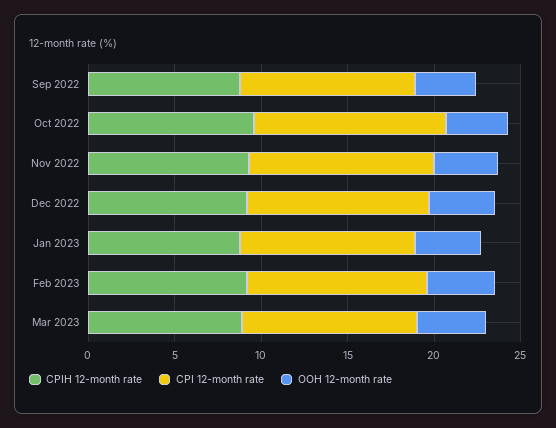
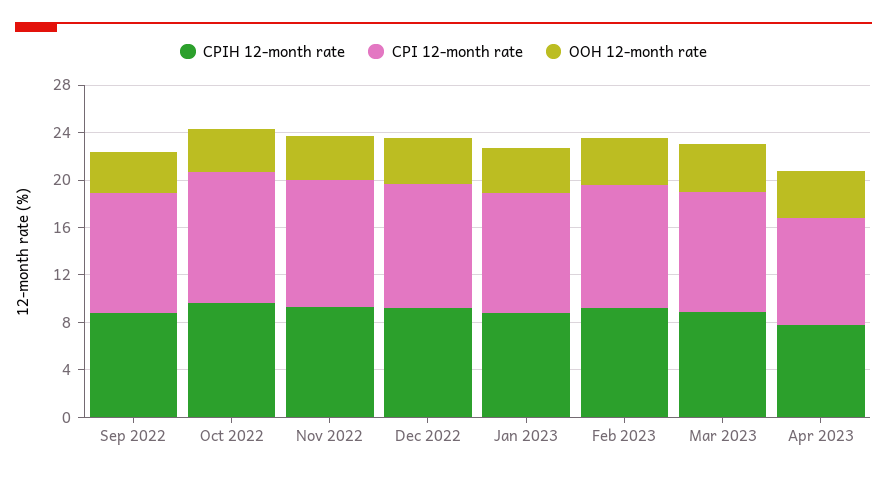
CPIH 12-month rate, Apr 2023: none -> 8
CPI 12-month rate, Apr 2023: none -> 9
OOH 12-month rate, Apr 2023: none -> 4

